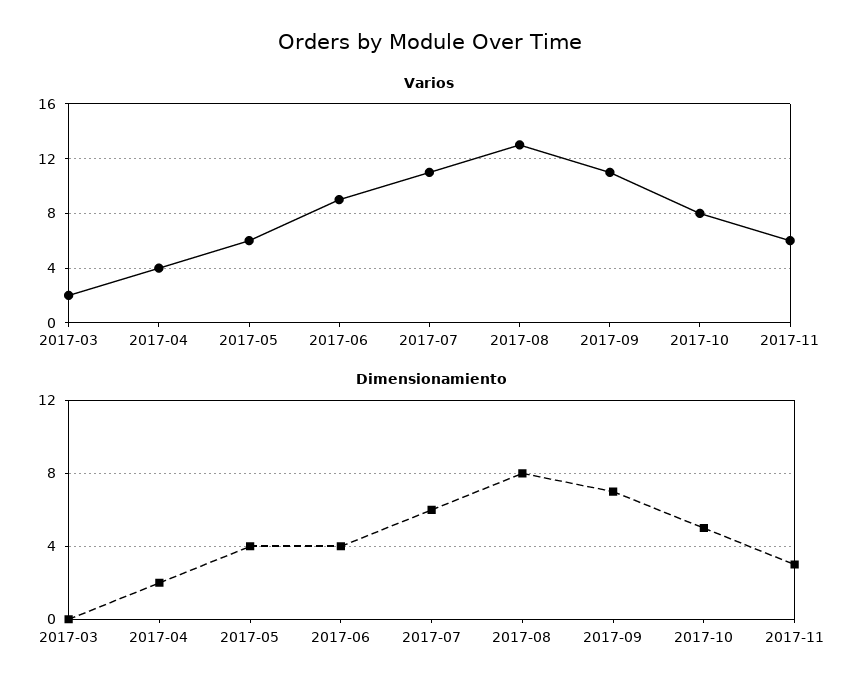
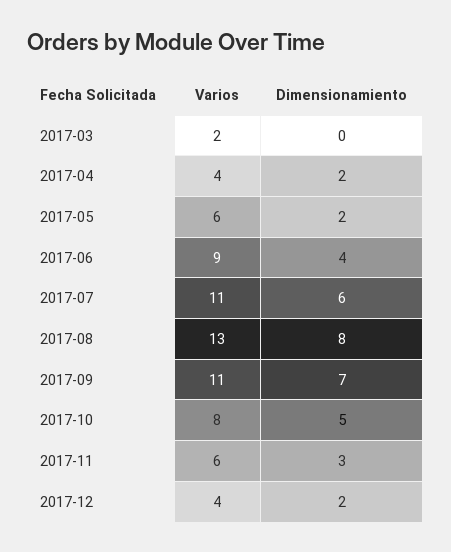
Dimensionamiento, 2017-05: 4 -> 2
Varios, 2017-12: none -> 4
Dimensionamiento, 2017-12: none -> 2

